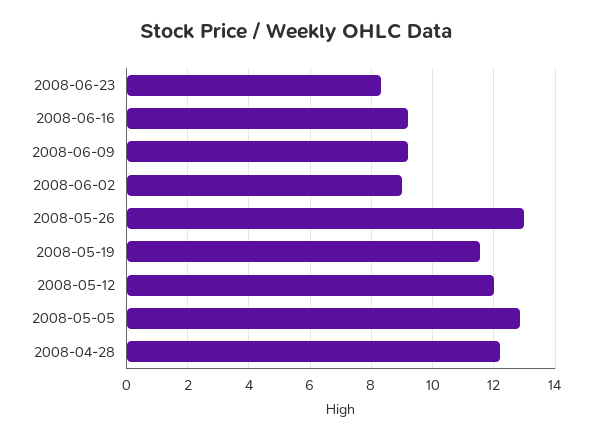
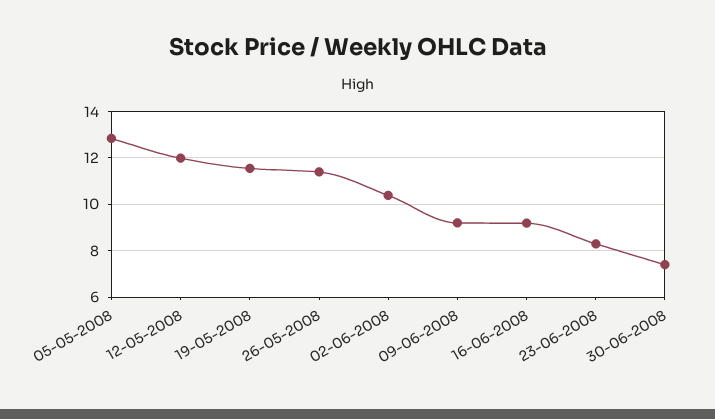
2008-06-02: 9 -> 10.5
2008-05-26: 13 -> 11.5
2008-04-28: 12.2 -> none
30-06-2008: none -> 7.5

